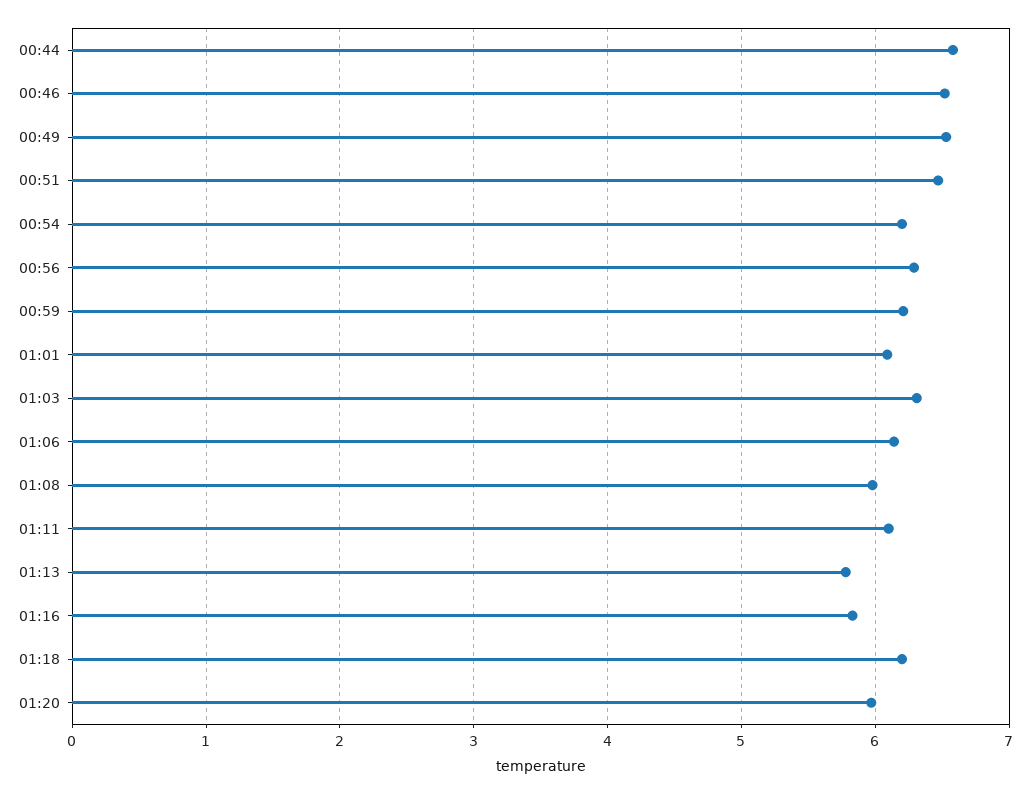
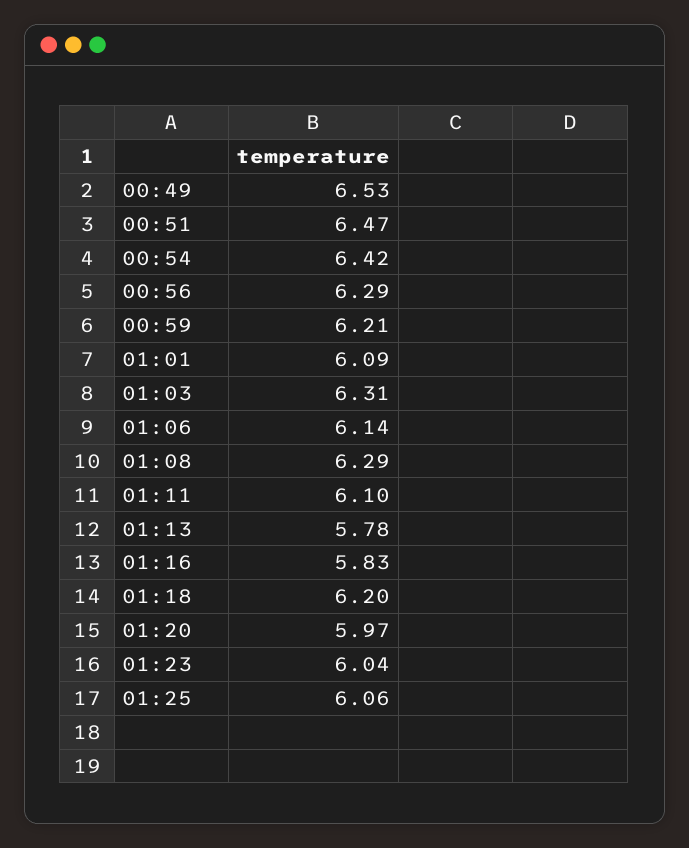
00:44: 6.6 -> none
00:46: 6.5 -> none
00:54: 6.2 -> 6.42
01:08: 6 -> 6.29
01:23: none -> 6.04
01:25: none -> 6.06

